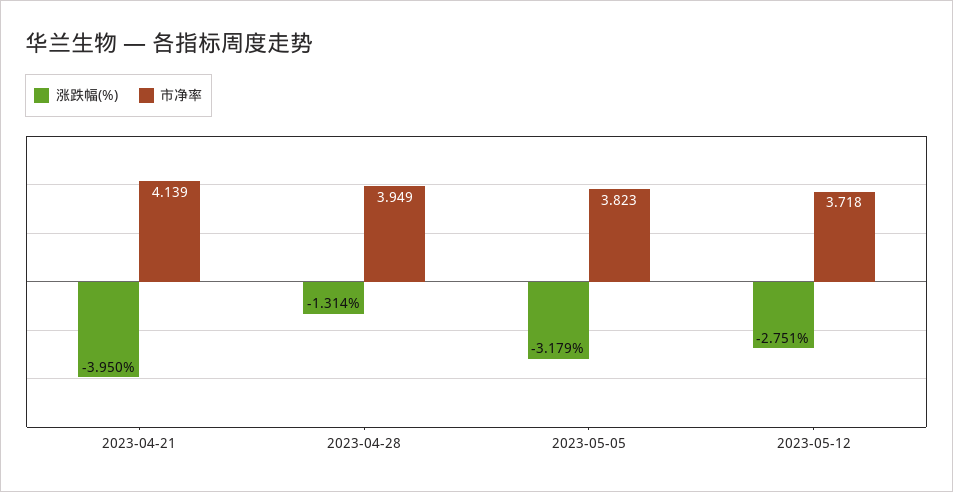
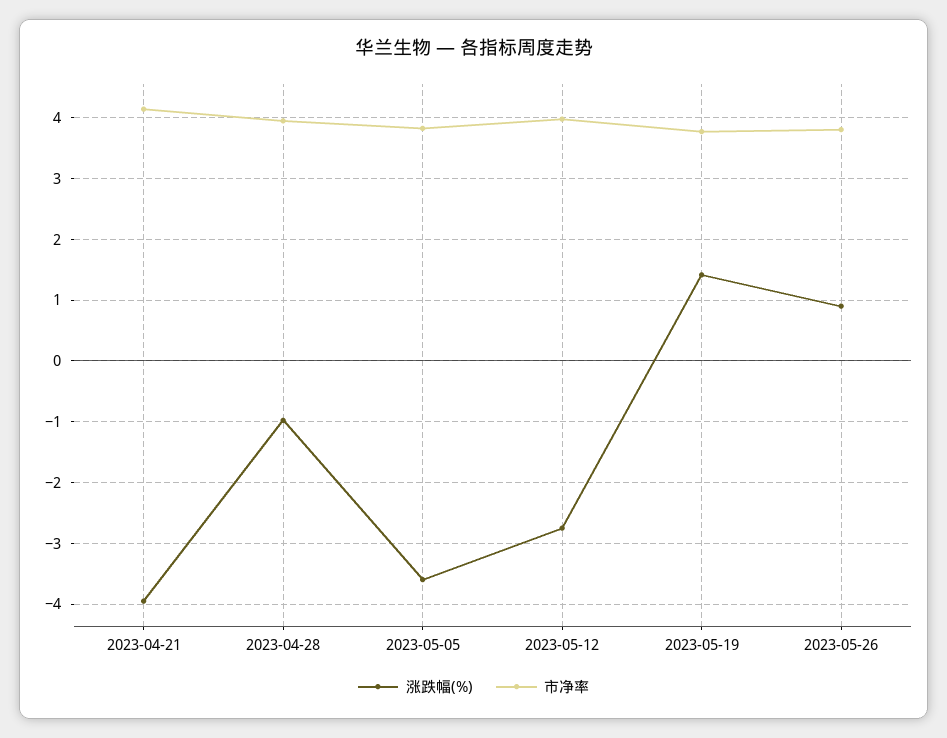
涨跌幅(%), 2023-04-28: -1.314 -> -1
涨跌幅(%), 2023-05-05: -3.179 -> -3.6
市净率, 2023-05-12: 3.718 -> 4
涨跌幅(%), 2023-05-19: none -> 1.4
市净率, 2023-05-19: none -> 3.8
涨跌幅(%), 2023-05-26: none -> 0.9
市净率, 2023-05-26: none -> 3.8

